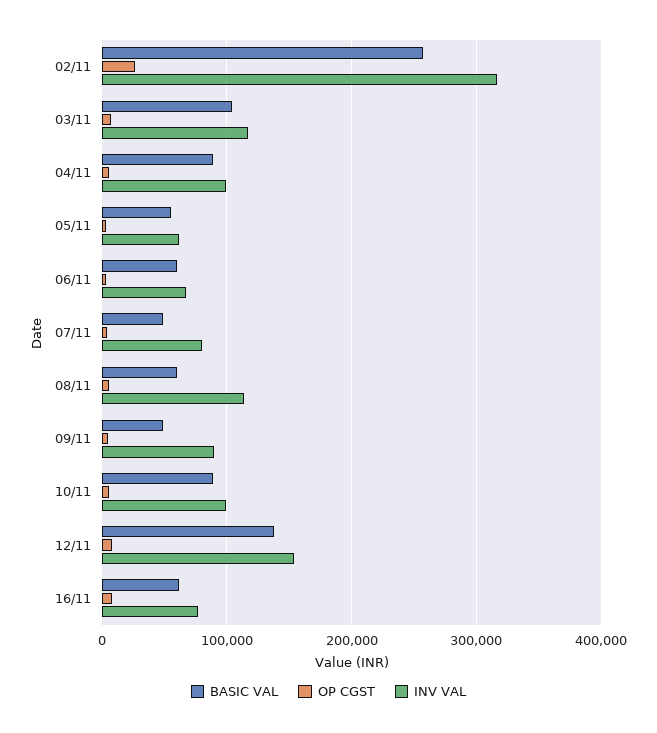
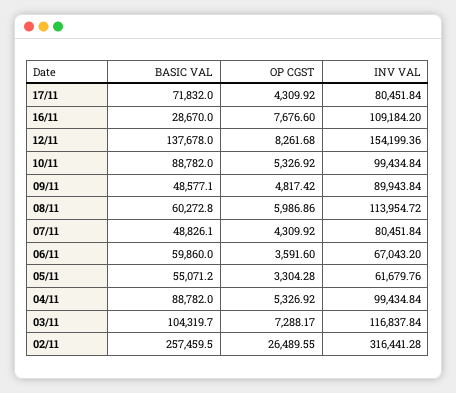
BASIC VAL, 16/11: 60000 -> 28670
INV VAL, 16/11: 80000 -> 109184.2
BASIC VAL, 17/11: none -> 71832
OP CGST, 17/11: none -> 4309.92
INV VAL, 17/11: none -> 80451.84

